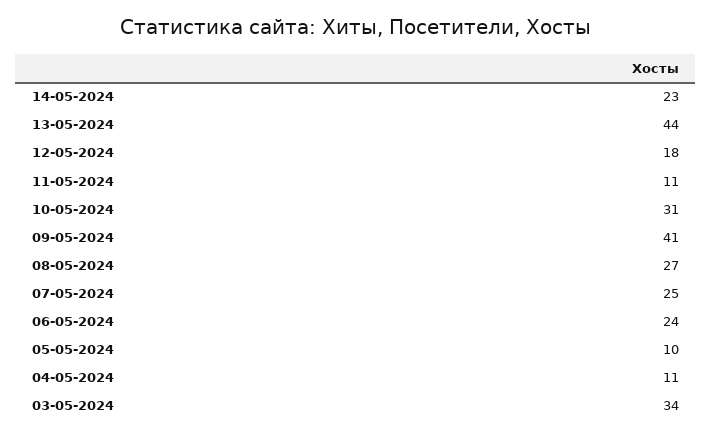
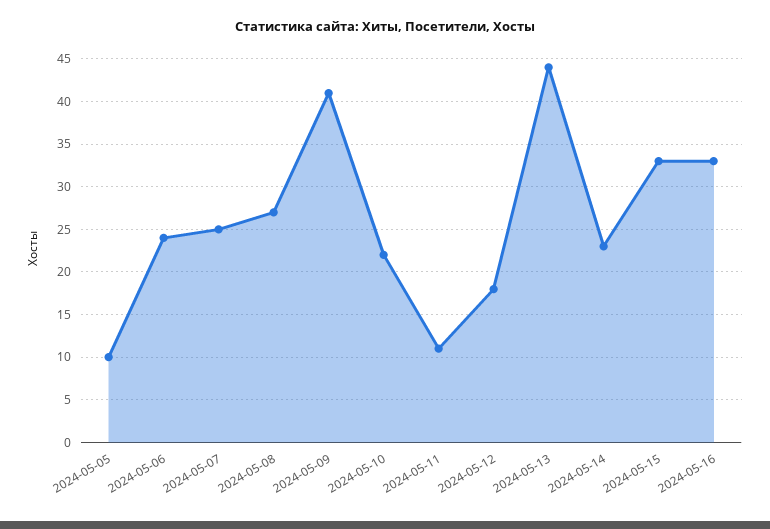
10-05-2024: 31 -> 22
04-05-2024: 11 -> none
03-05-2024: 34 -> none
2024-05-15: none -> 33
2024-05-16: none -> 33

